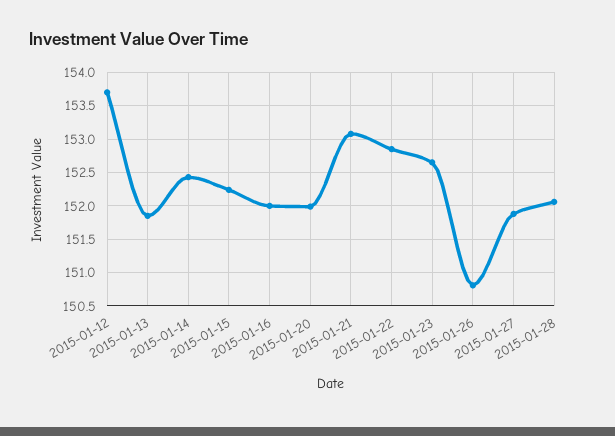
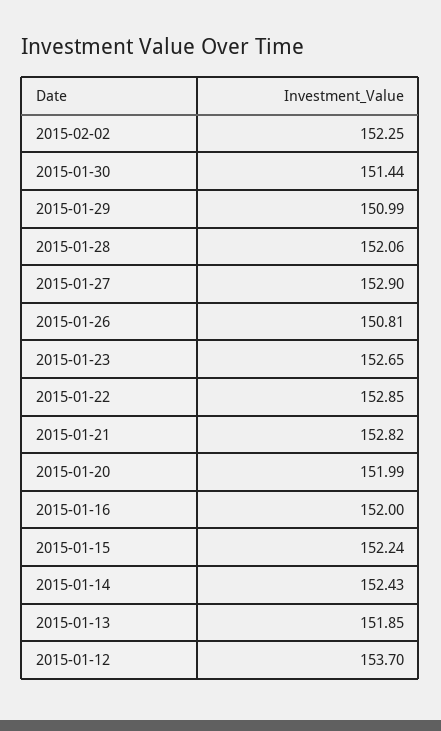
2015-01-21: 153.1 -> 152.82
2015-01-27: 151.9 -> 152.9
2015-02-02: none -> 152.25
2015-01-30: none -> 151.44
2015-01-29: none -> 150.99

